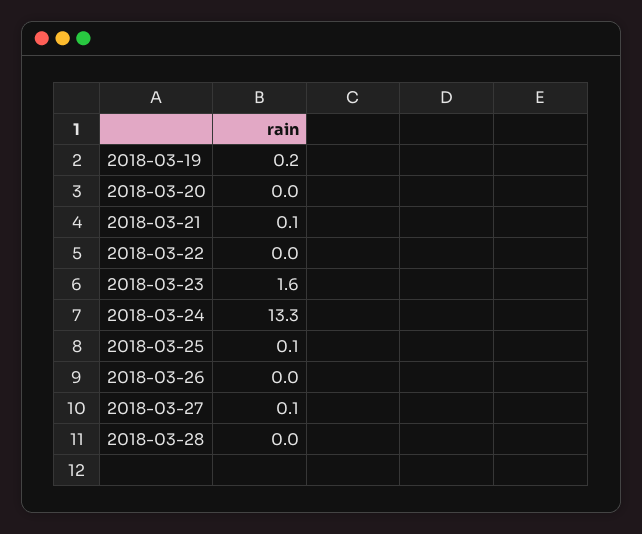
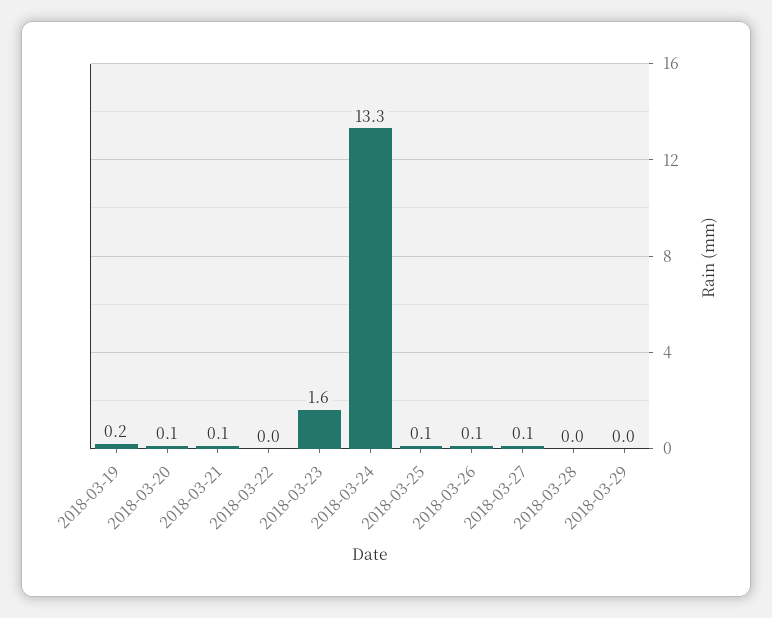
2018-03-20: 0 -> 0.1
2018-03-26: 0 -> 0.1
2018-03-29: none -> 0

